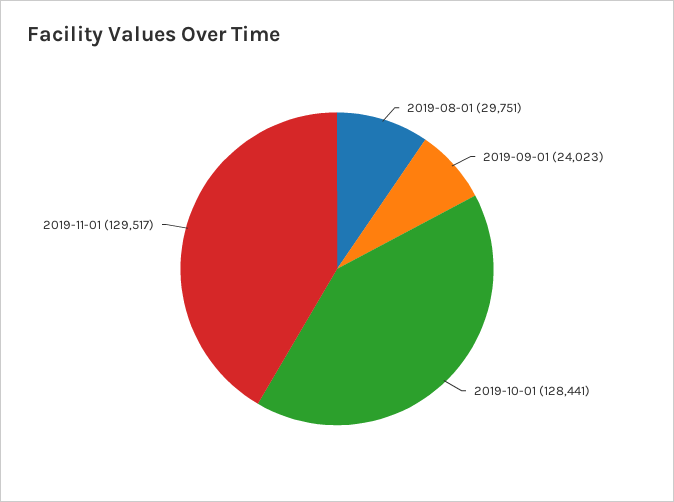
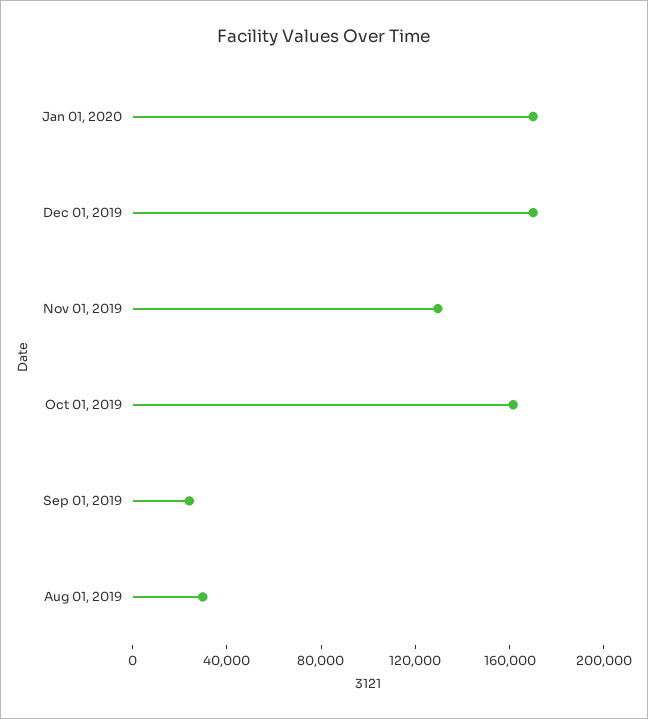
2019-10-01: 128441 -> 160000
Jan 01, 2020: none -> 170000
Dec 01, 2019: none -> 170000

